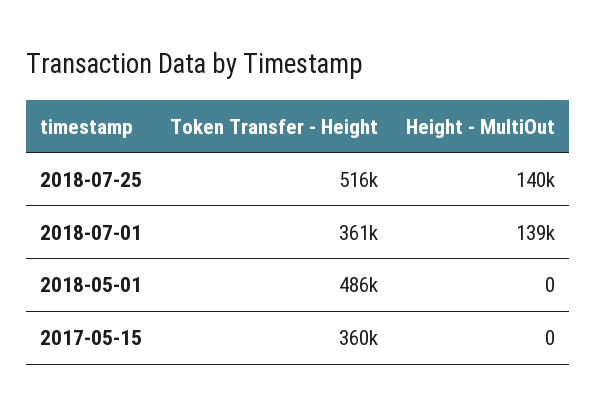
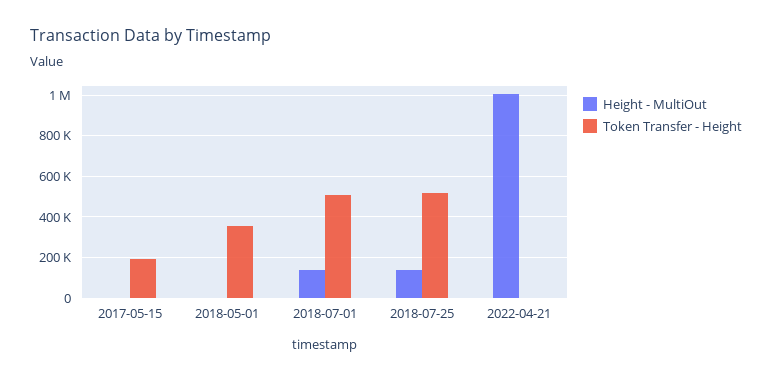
Token Transfer - Height, 2018-07-01: 361000 -> 500000
Token Transfer - Height, 2018-05-01: 486000 -> 350000
Token Transfer - Height, 2017-05-15: 360000 -> 200000
Height - MultiOut, 2022-04-21: none -> 1000000
Token Transfer - Height, 2022-04-21: none -> 0

